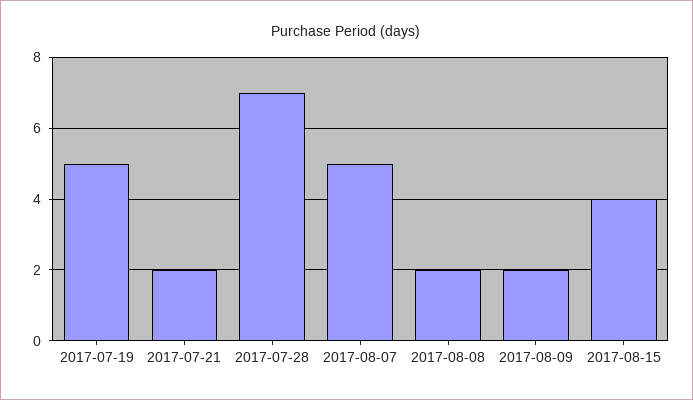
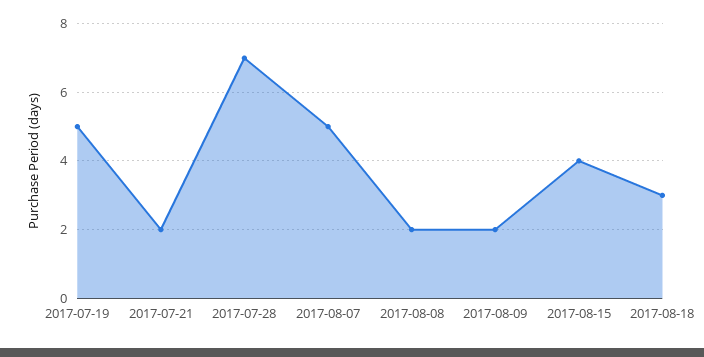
2017-08-18: none -> 3

